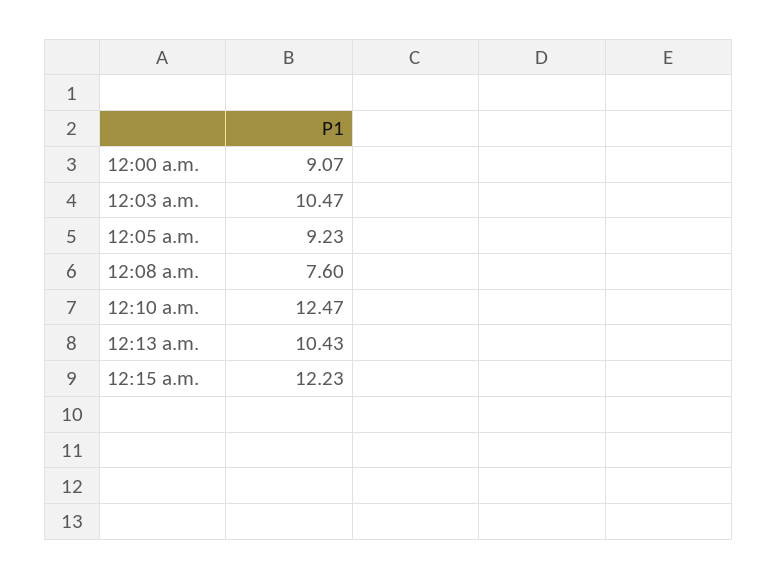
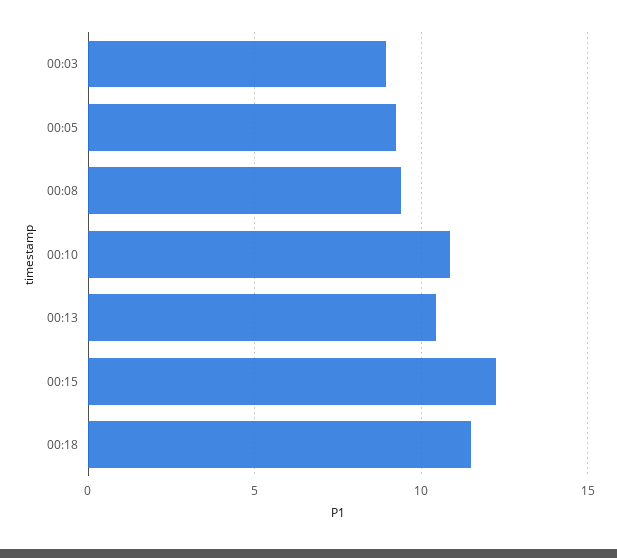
12:00 a.m.: 9.07 -> none
12:03 a.m.: 10.47 -> 9
12:08 a.m.: 7.6 -> 9.5
12:10 a.m.: 12.47 -> 11
00:18: none -> 11.5

